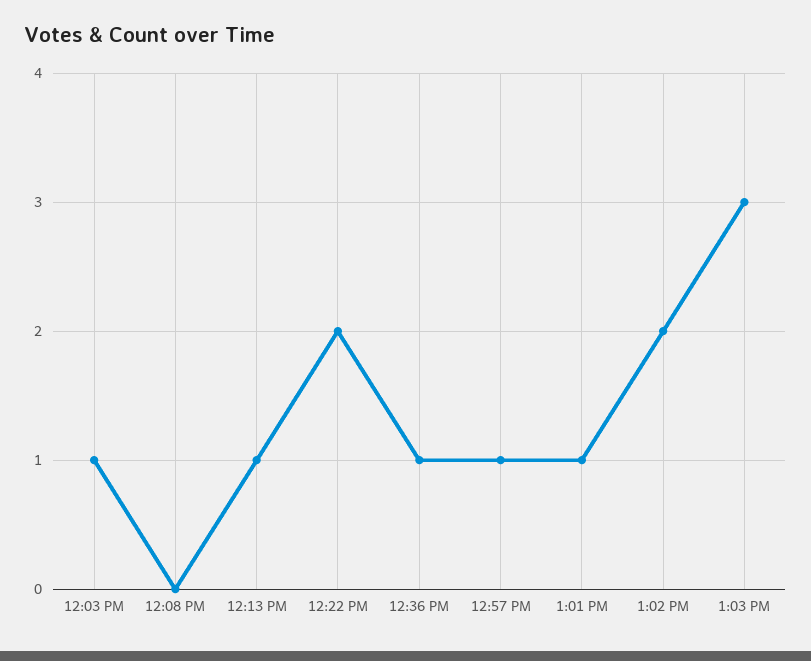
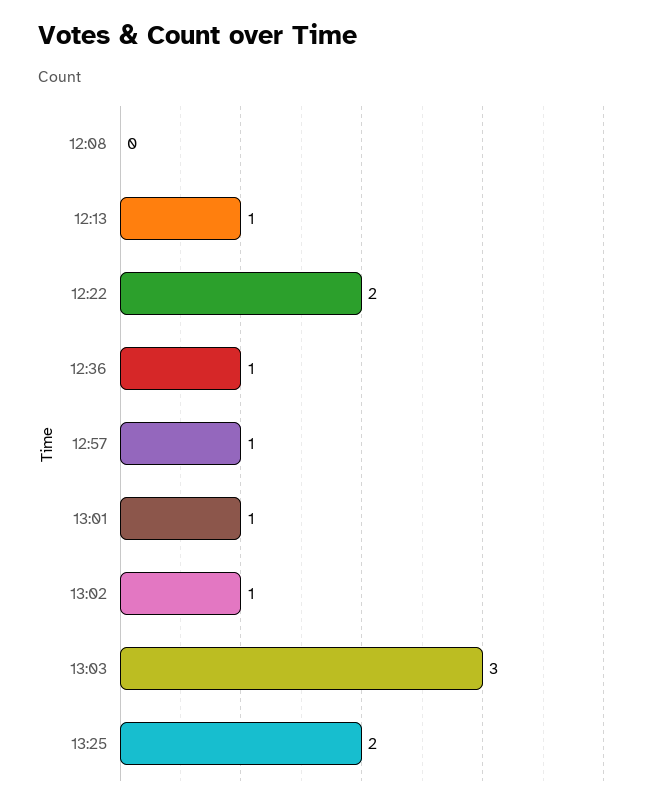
12:03 PM: 1 -> none
1:02 PM: 2 -> 1
13:25: none -> 2

